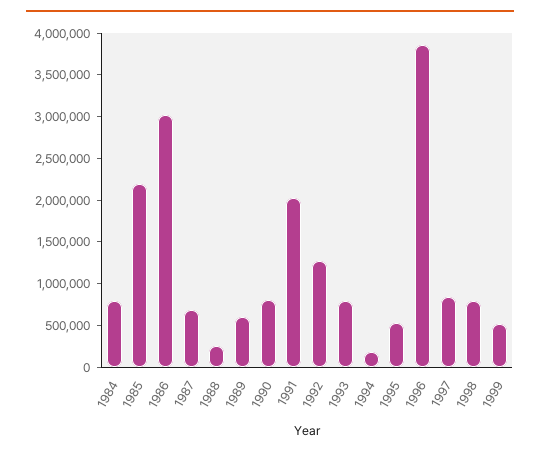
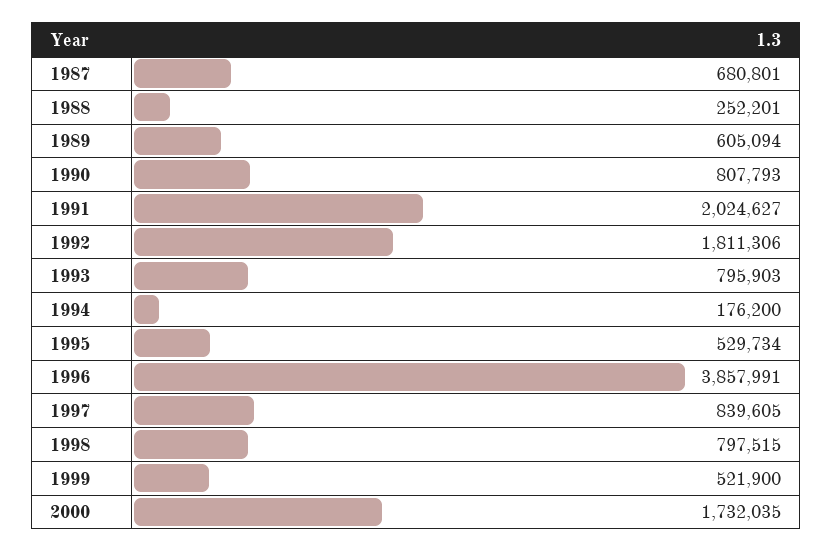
1984: 800000 -> none
1985: 2200000 -> none
1986: 3000000 -> none
1992: 1300000 -> 1811306
2000: none -> 1732035

